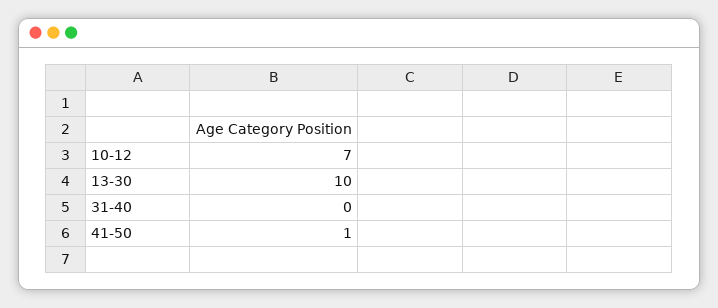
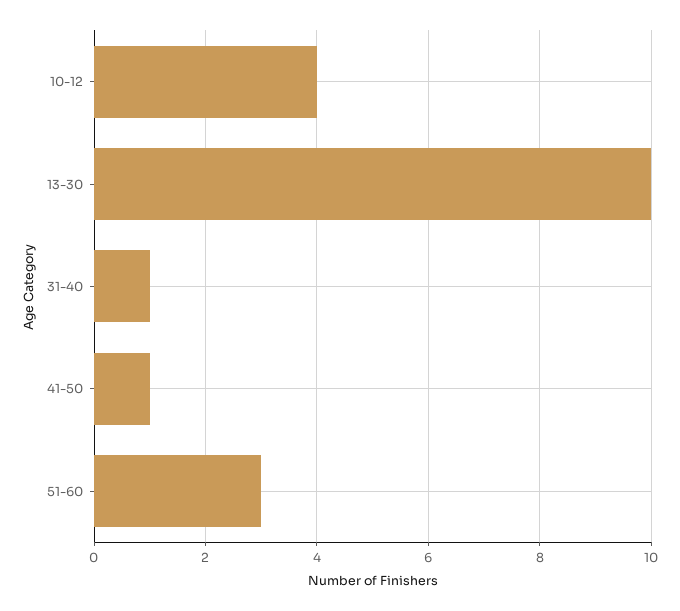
10-12: 7 -> 4
31-40: 0 -> 1
51-60: none -> 3

